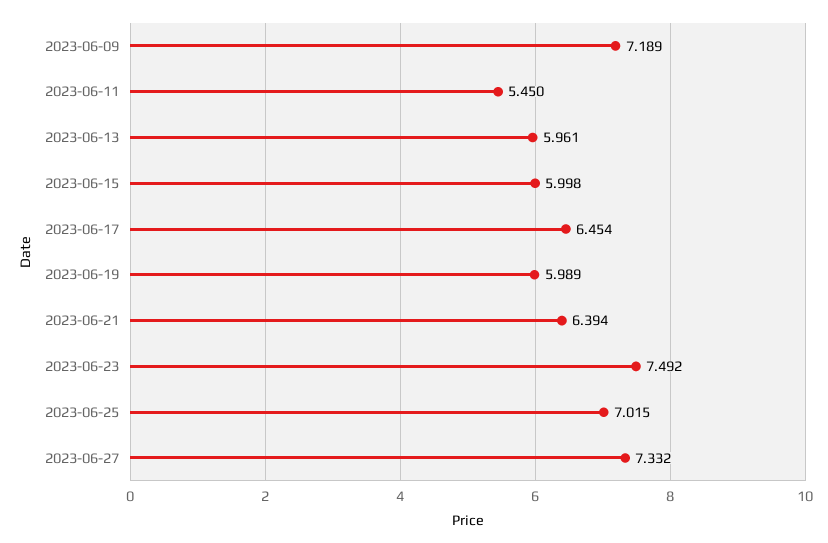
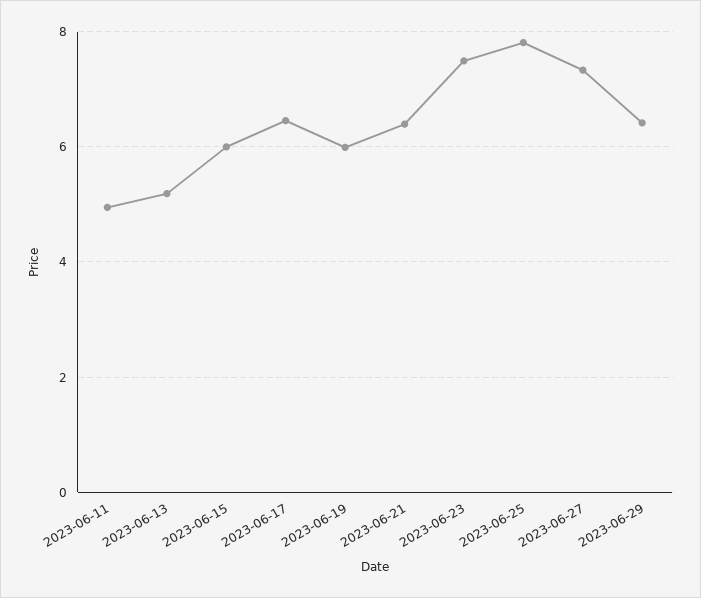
2023-06-09: 7.189 -> none
2023-06-11: 5.45 -> 5
2023-06-13: 5.961 -> 5.2
2023-06-25: 7.015 -> 7.8
2023-06-29: none -> 6.4

